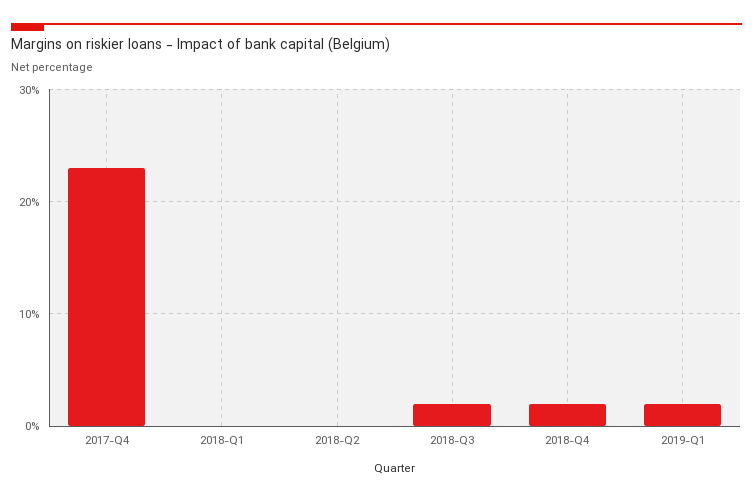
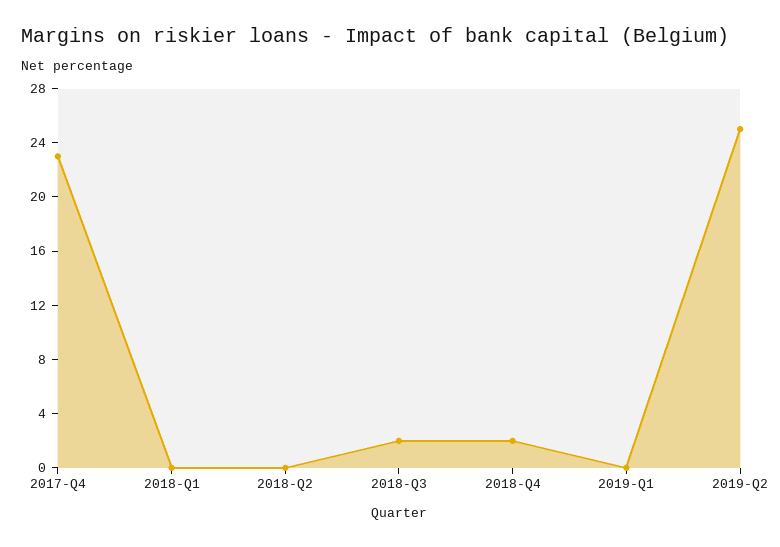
2019-Q1: 2 -> 0
2019-Q2: none -> 25

